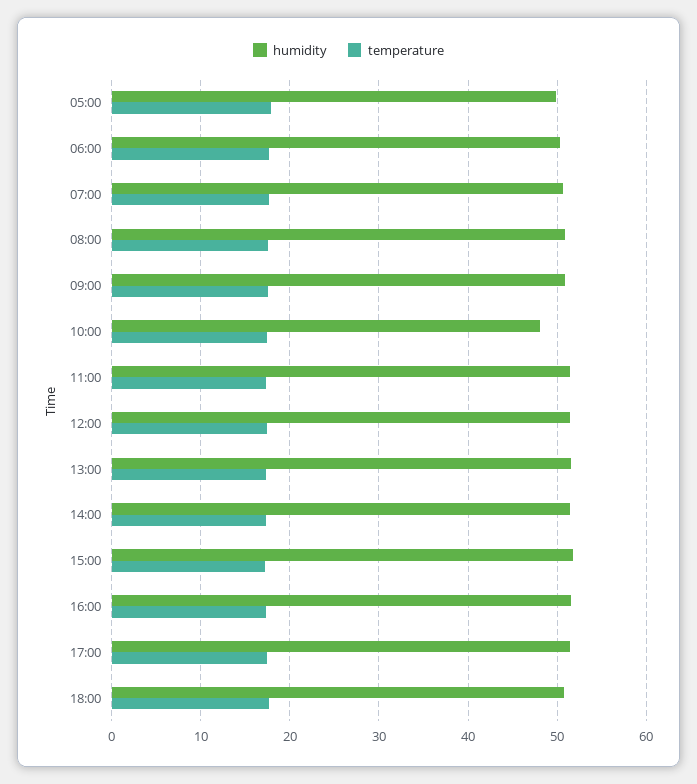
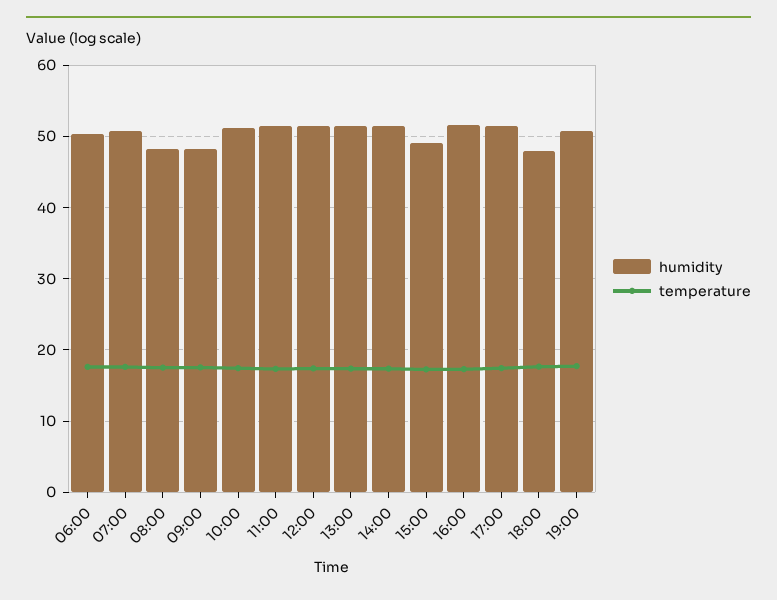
humidity, 05:00: 50 -> none
temperature, 05:00: 18 -> none
humidity, 08:00: 51 -> 48
humidity, 09:00: 51 -> 48
humidity, 10:00: 48 -> 51
humidity, 15:00: 52 -> 49
humidity, 18:00: 51 -> 48
humidity, 19:00: none -> 51
temperature, 19:00: none -> 18

